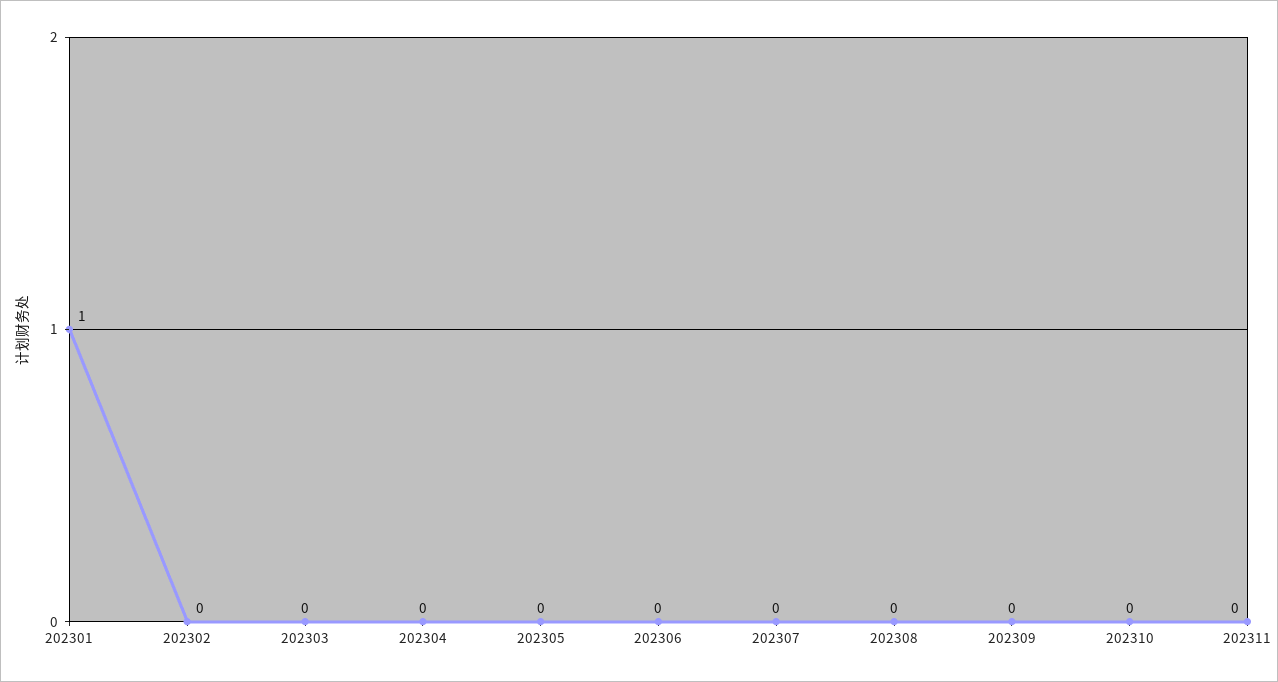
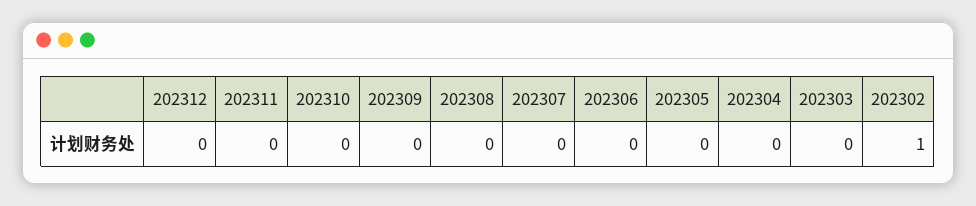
202301: 1 -> none
202302: 0 -> 1
202312: none -> 0

